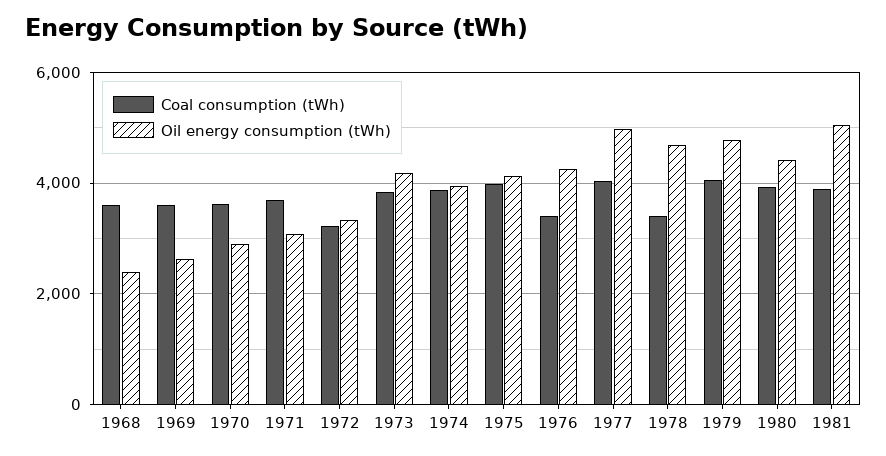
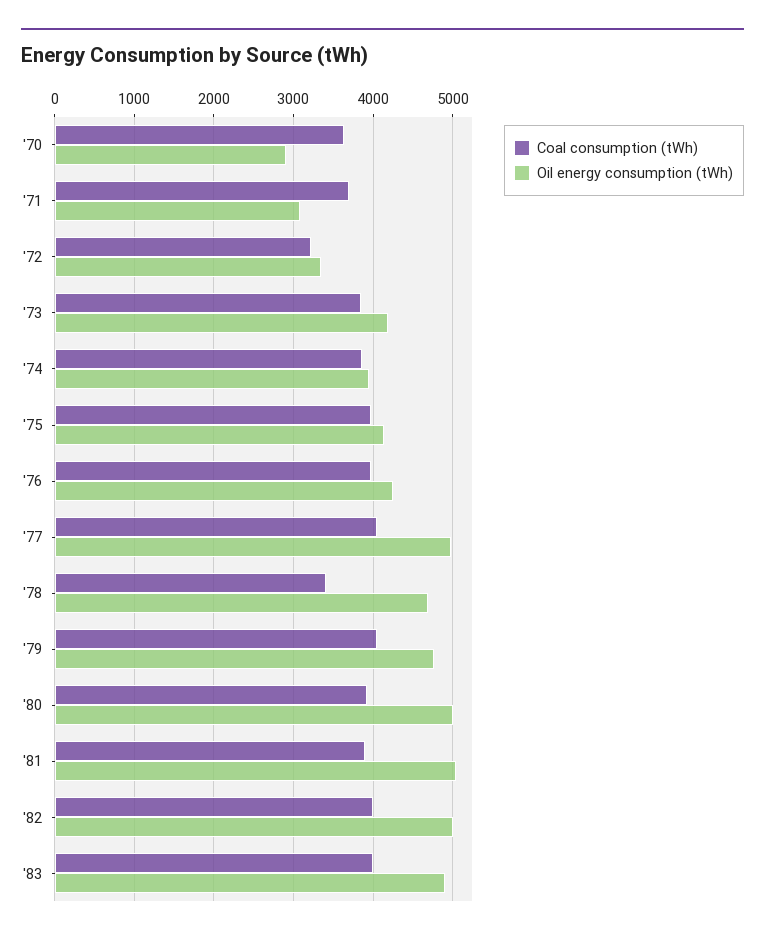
Coal consumption (tWh), 1968: 3600 -> none
Oil energy consumption (tWh), 1968: 2400 -> none
Coal consumption (tWh), 1969: 3600 -> none
Oil energy consumption (tWh), 1969: 2600 -> none
Coal consumption (tWh), 1976: 3400 -> 4000
Oil energy consumption (tWh), 1980: 4400 -> 5000
Coal consumption (tWh), '82: none -> 4000
Oil energy consumption (tWh), '82: none -> 5000
Coal consumption (tWh), '83: none -> 4000
Oil energy consumption (tWh), '83: none -> 4900

